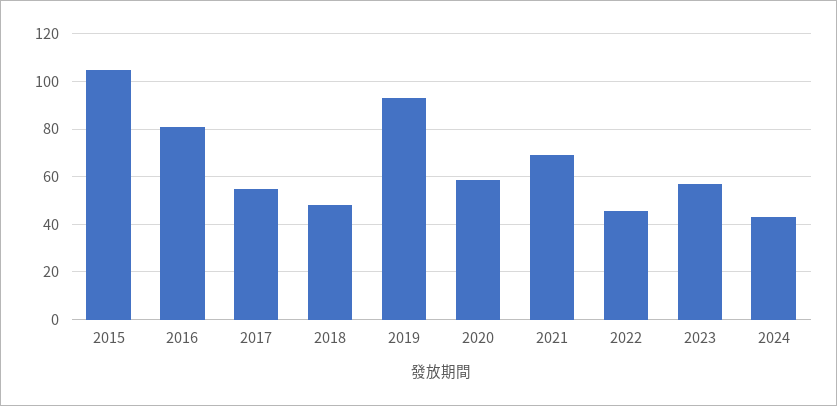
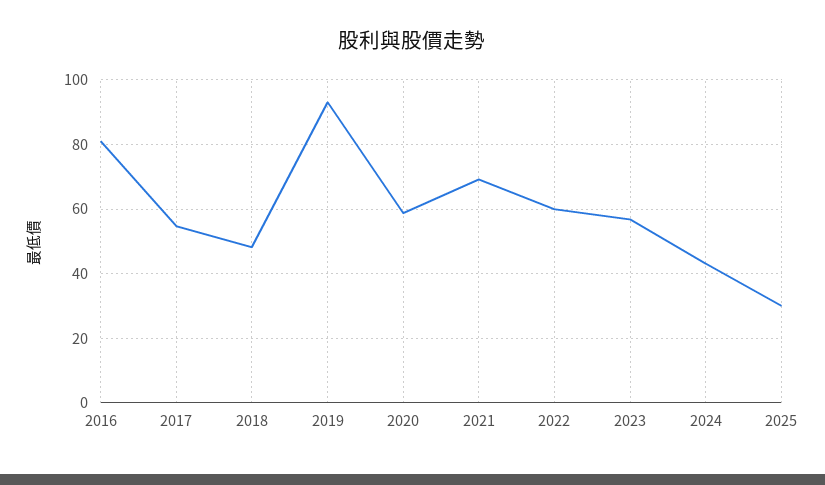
2015: 105 -> none
2022: 45 -> 60
2025: none -> 30

